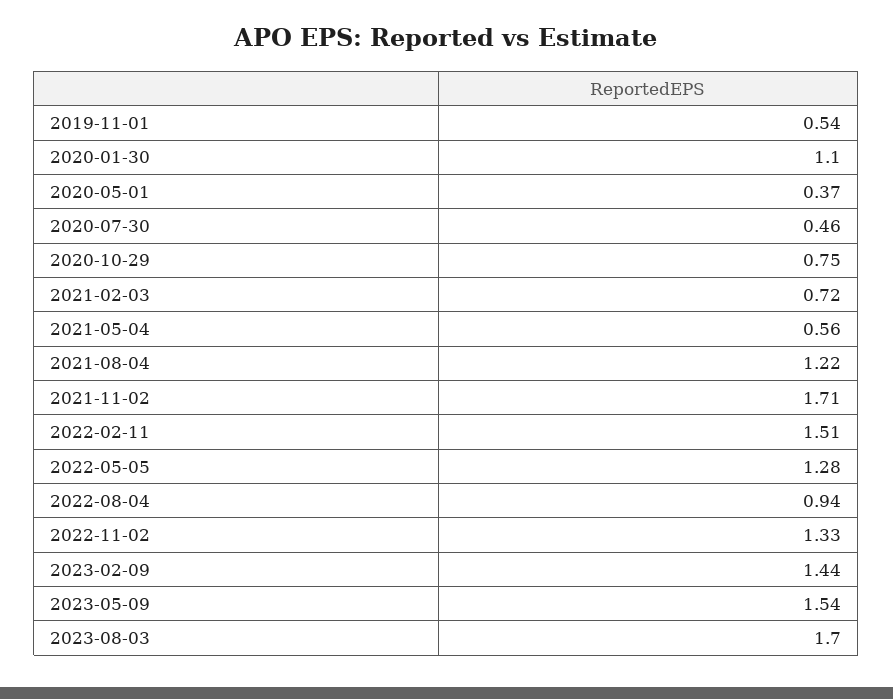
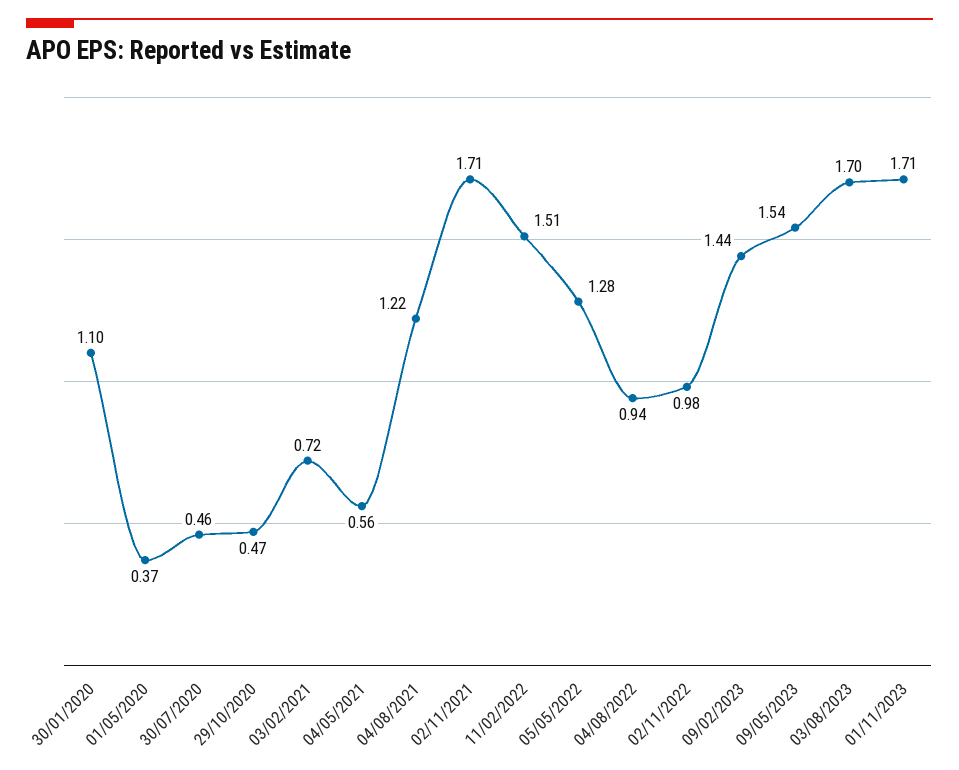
2019-11-01: 0.54 -> none
2020-10-29: 0.75 -> 0.47
2022-11-02: 1.33 -> 0.98
01/11/2023: none -> 1.71

